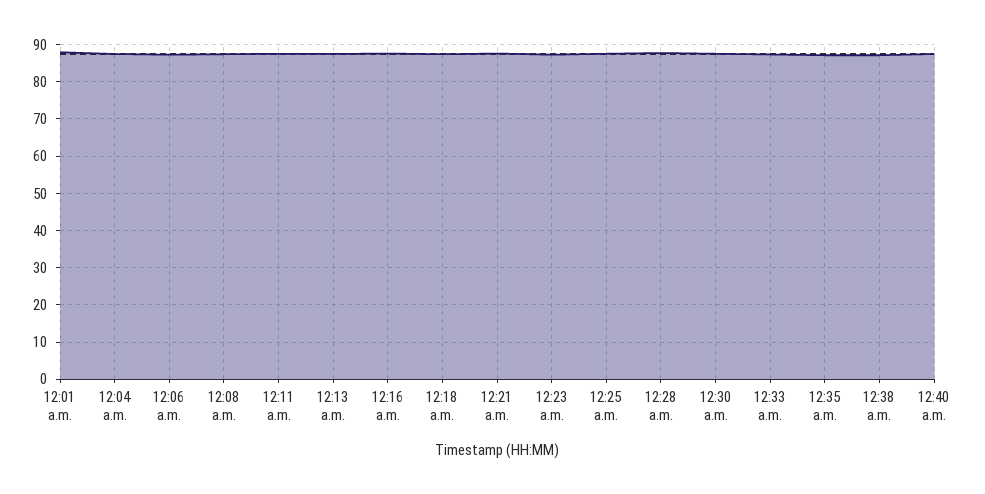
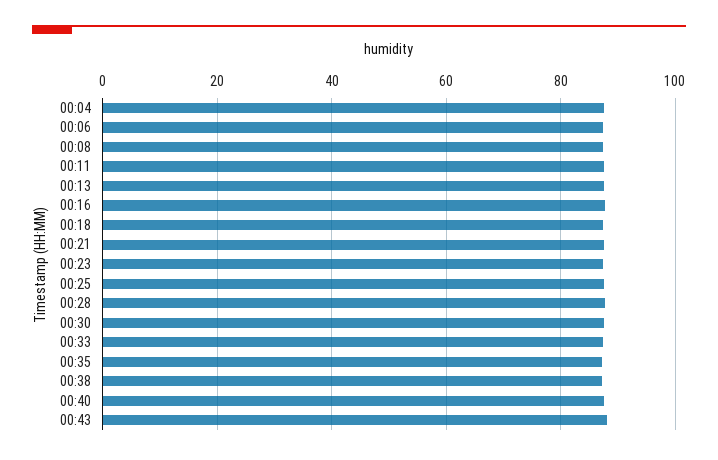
12:01 a.m.: 88 -> none
00:43: none -> 88

